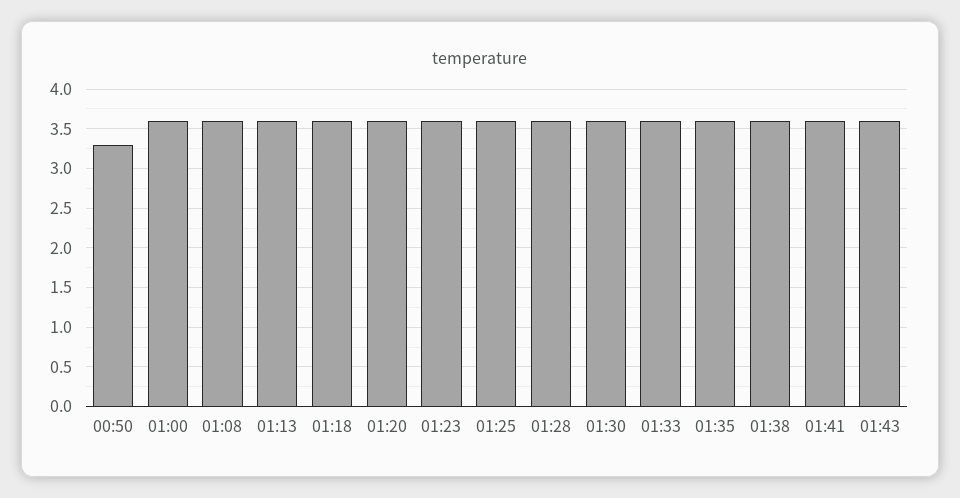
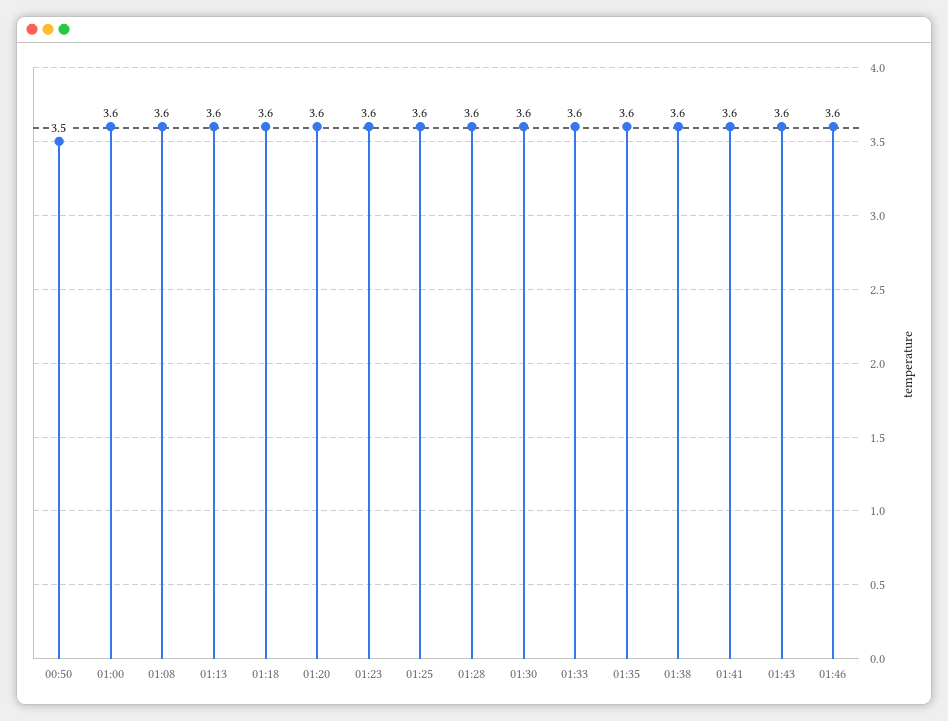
00:50: 3.3 -> 3.5
01:46: none -> 3.6

